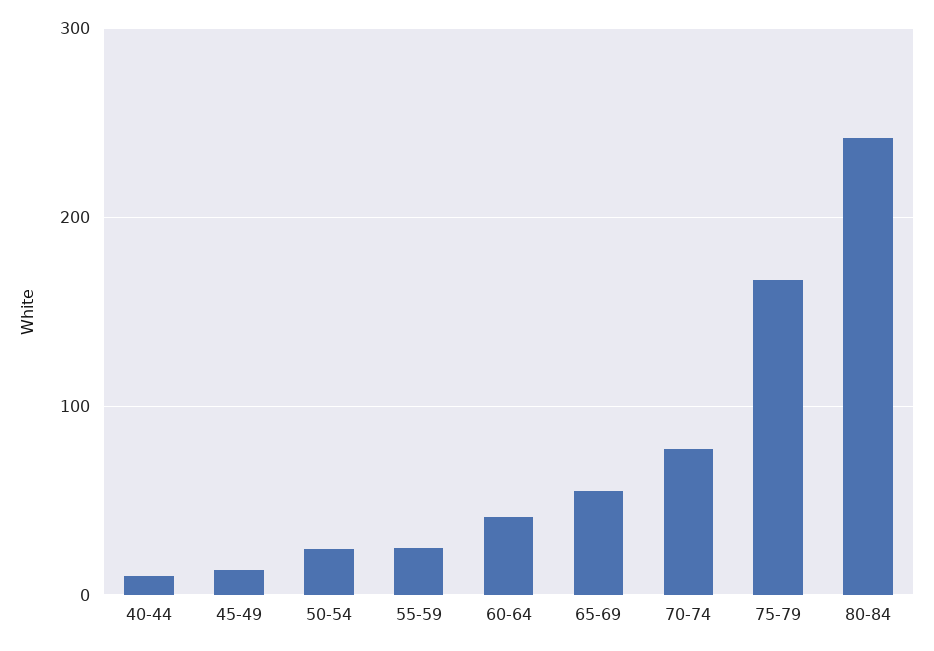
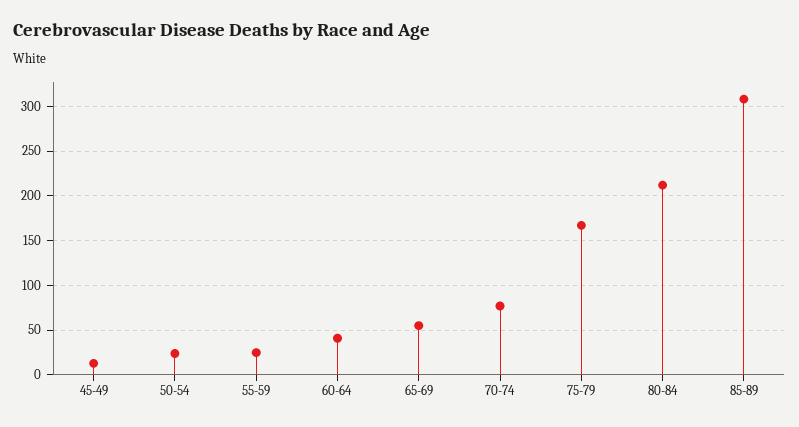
40-44: 10 -> none
80-84: 240 -> 210
85-89: none -> 310

